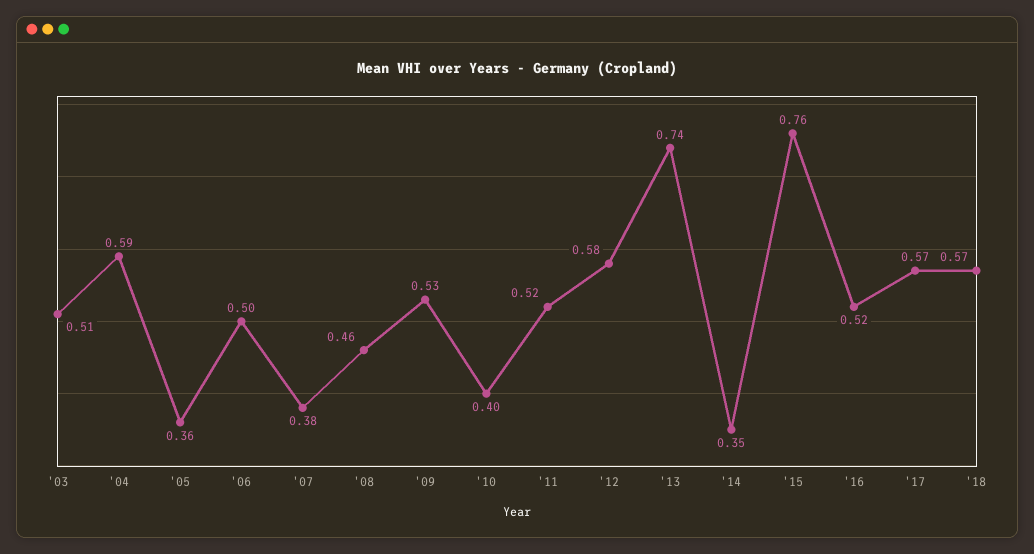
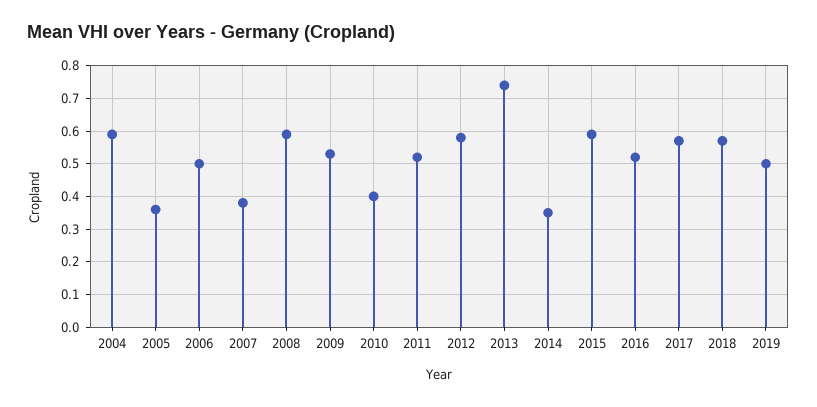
'03: 0.51 -> none
'08: 0.46 -> 0.6
'15: 0.76 -> 0.6
2019: none -> 0.5

